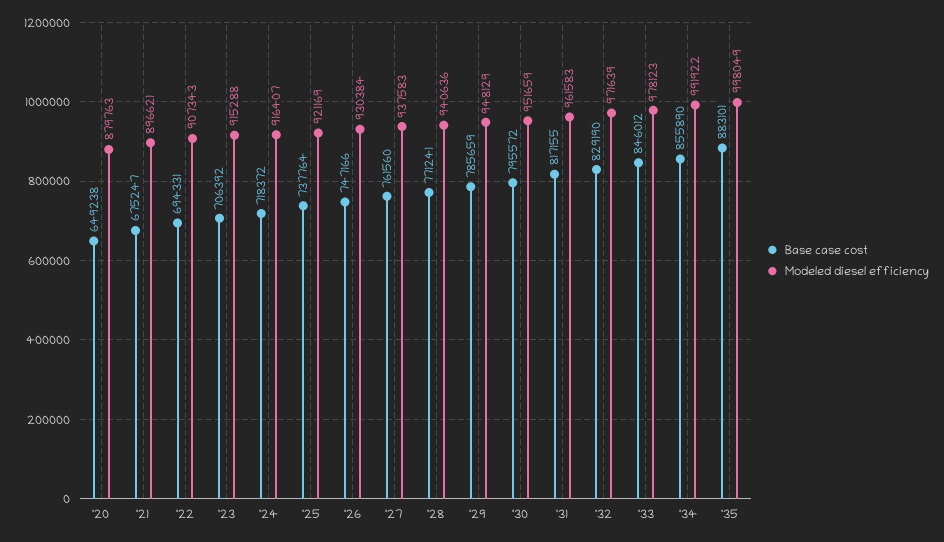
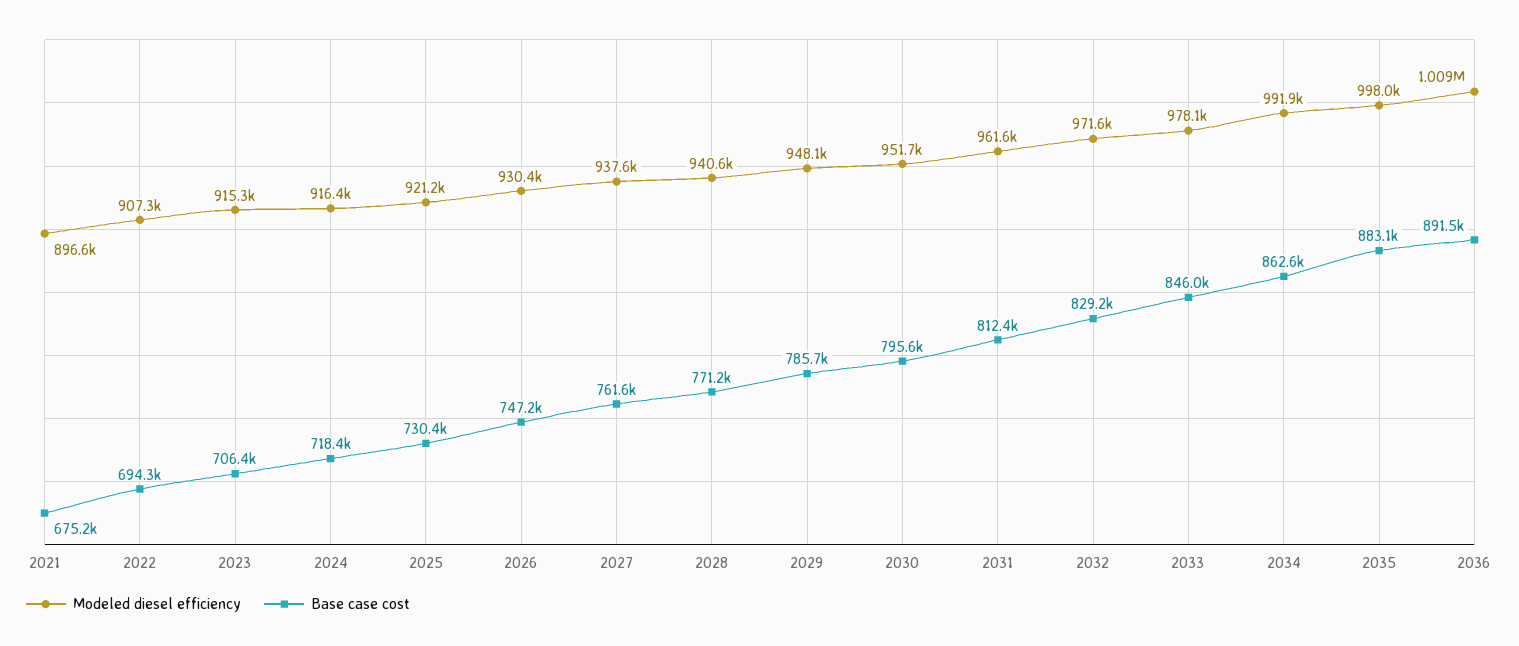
Base case cost, '20: 649238 -> none
Modeled diesel efficiency, '20: 879763 -> none
Base case cost, '25: 737764 -> 730400
Base case cost, '31: 817155 -> 812400
Base case cost, '34: 855890 -> 862600
Modeled diesel efficiency, 2036: none -> 1009000
Base case cost, 2036: none -> 891500

